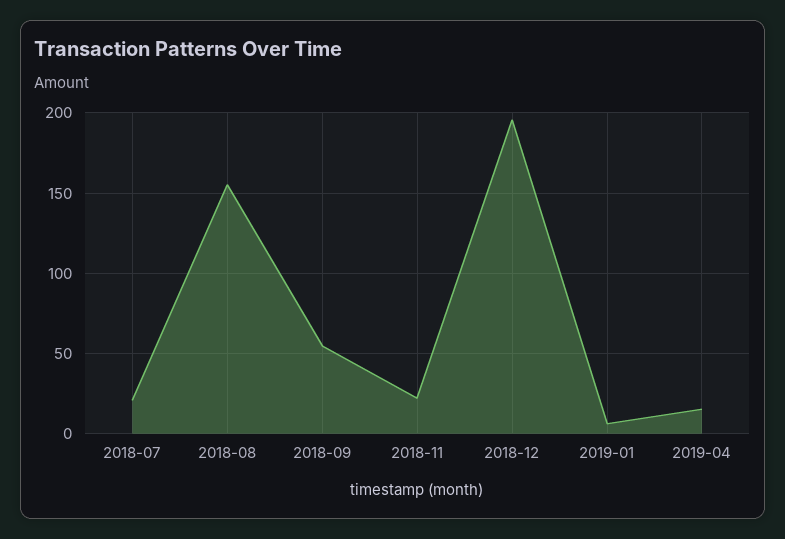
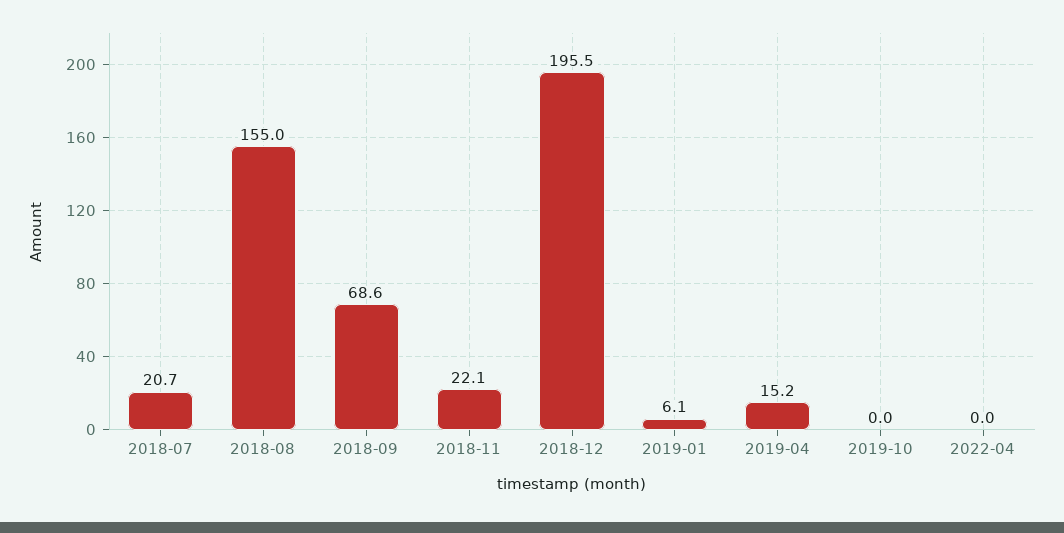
2018-09: 55 -> 68.6
2019-10: none -> 0
2022-04: none -> 0

